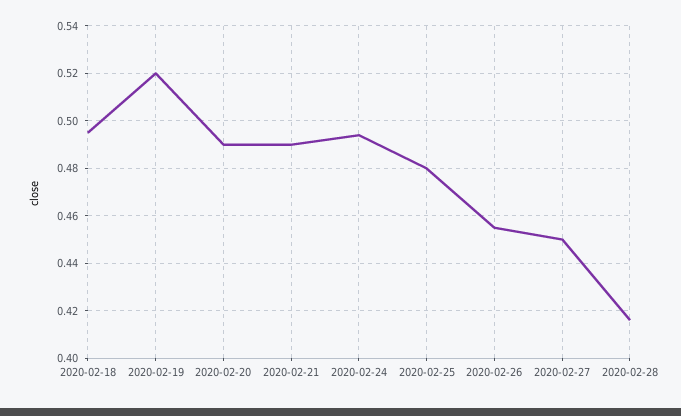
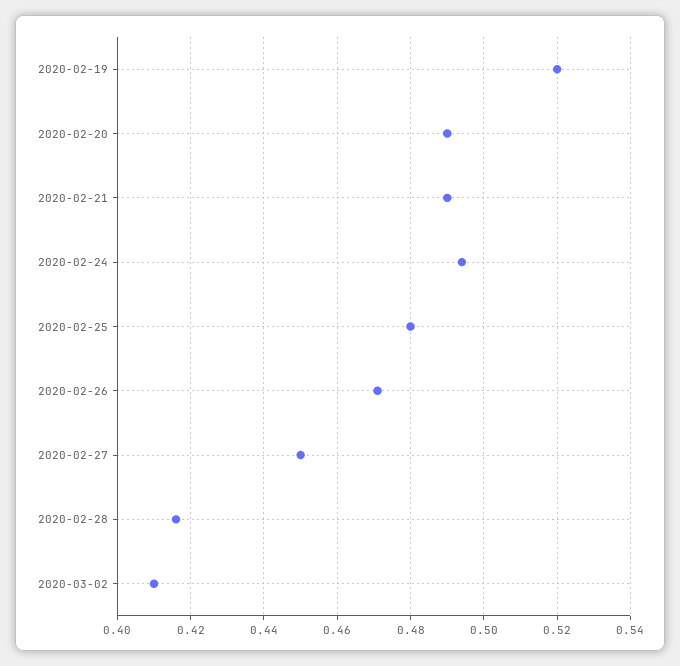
2020-02-18: 0.495 -> none
2020-02-26: 0.455 -> 0.47
2020-03-02: none -> 0.41

